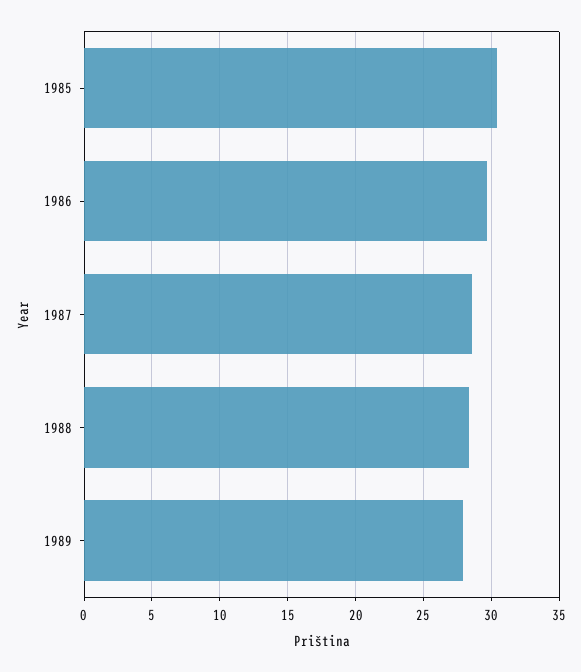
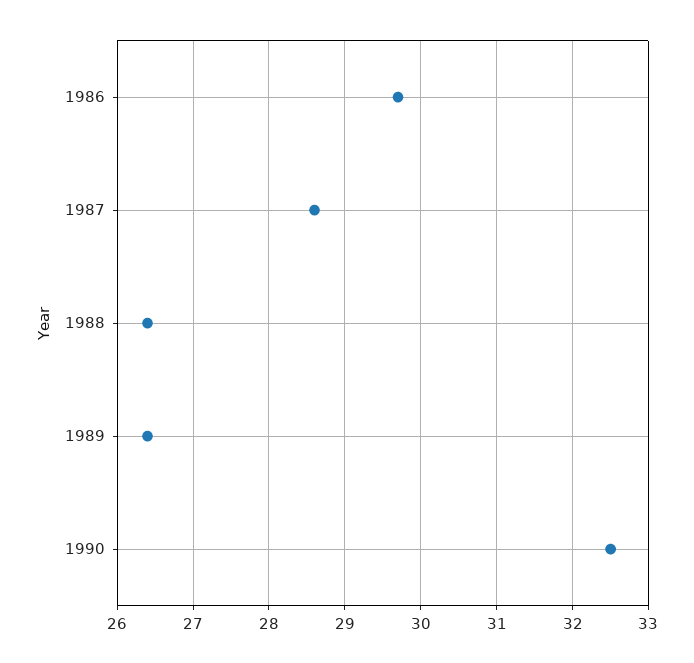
1985: 30.5 -> none
1988: 28.5 -> 26.4
1989: 28 -> 26.4
1990: none -> 32.5

